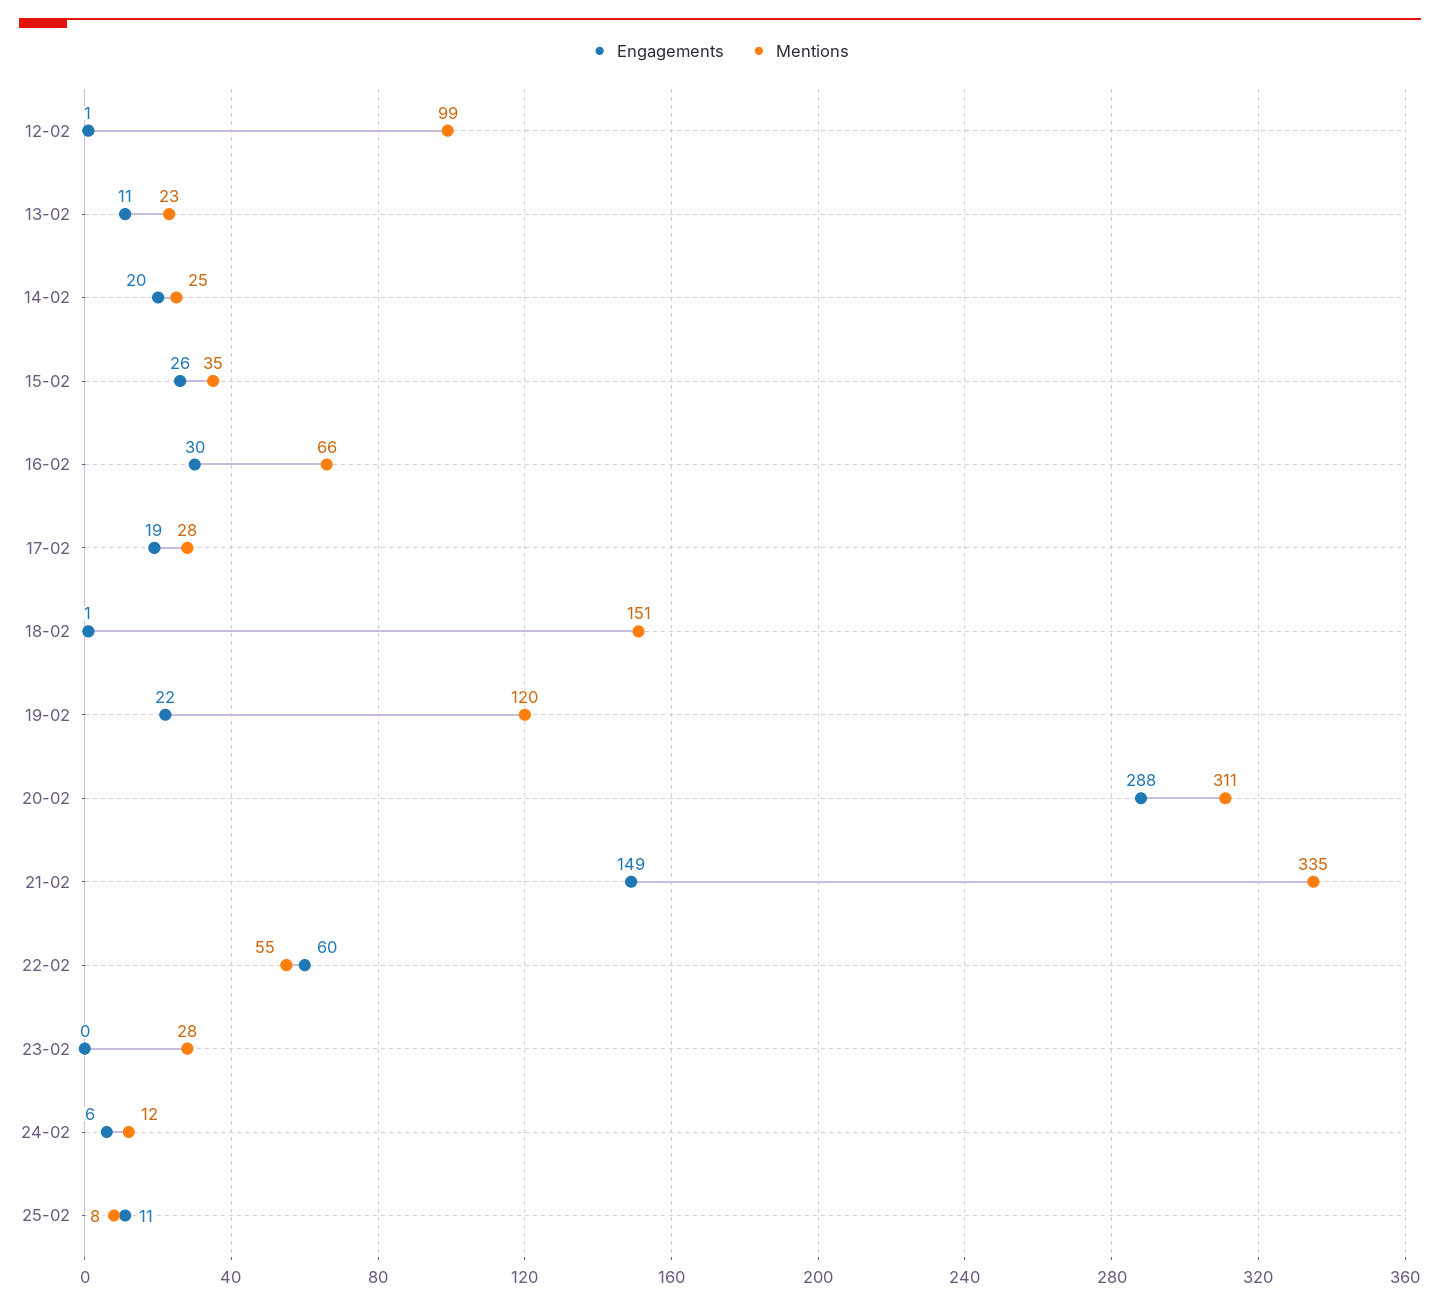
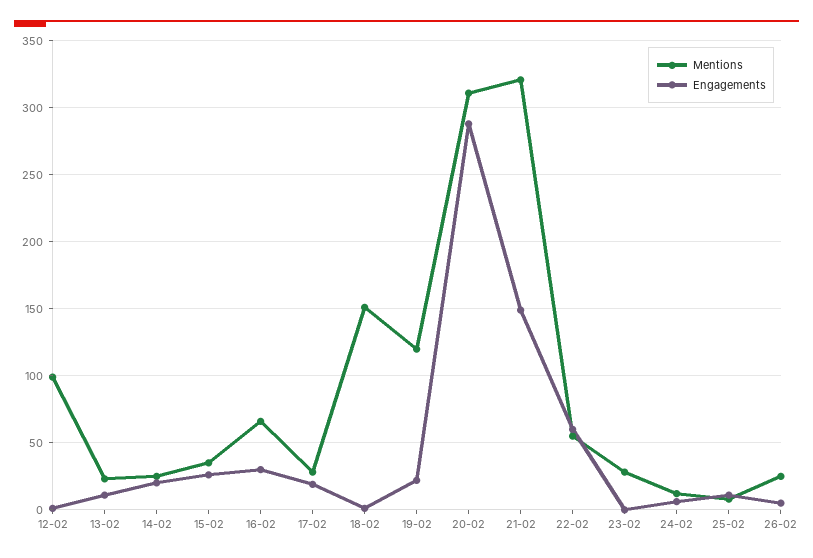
Mentions, 21-02: 335 -> 320
Mentions, 26-02: none -> 25
Engagements, 26-02: none -> 5

